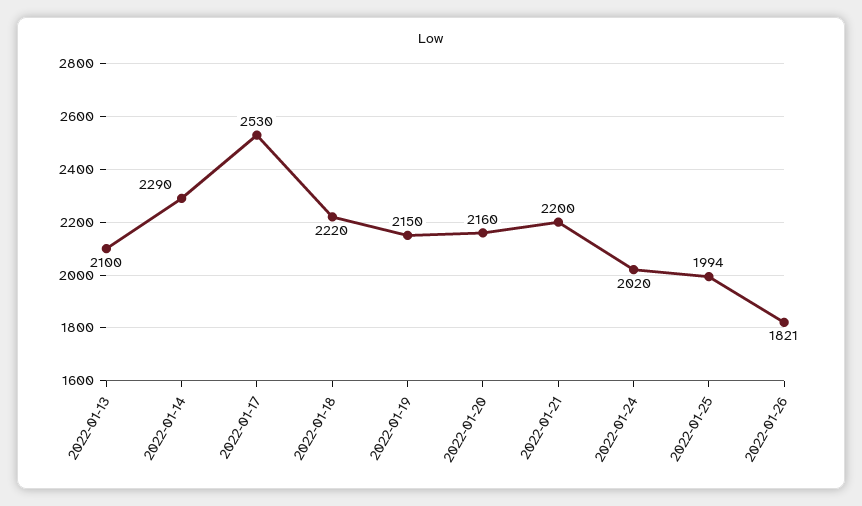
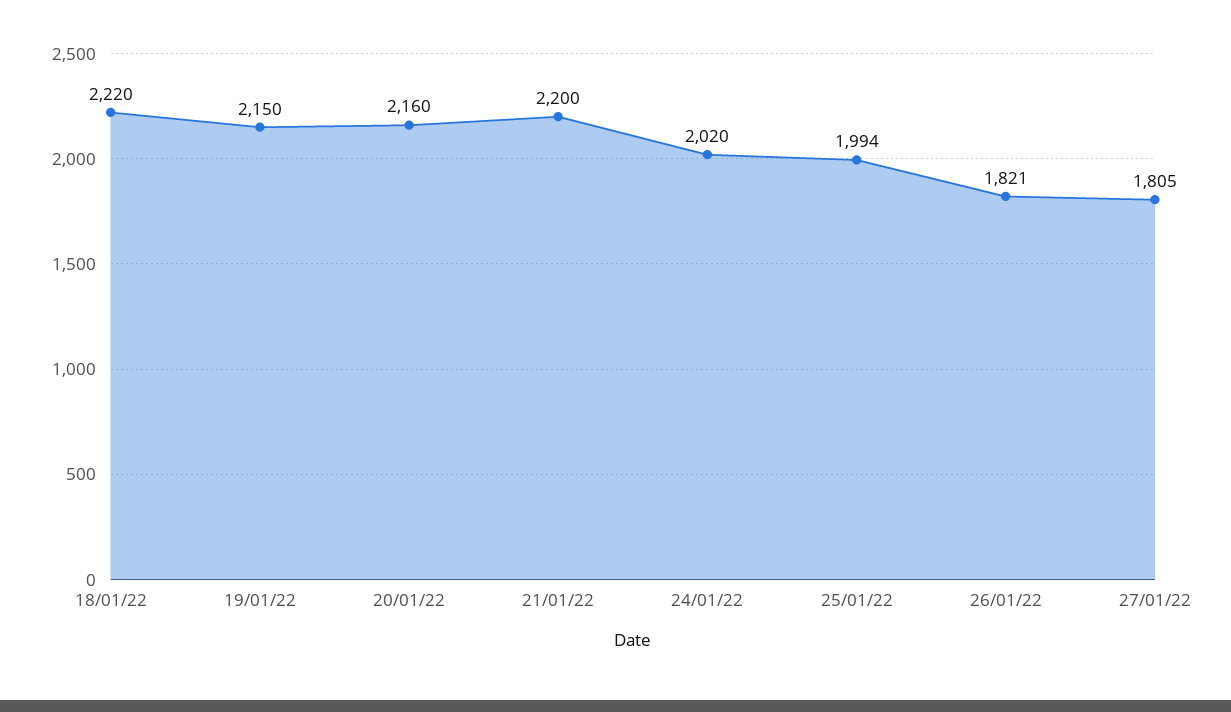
2022-01-13: 2100 -> none
2022-01-14: 2290 -> none
2022-01-17: 2530 -> none
27/01/22: none -> 1805

